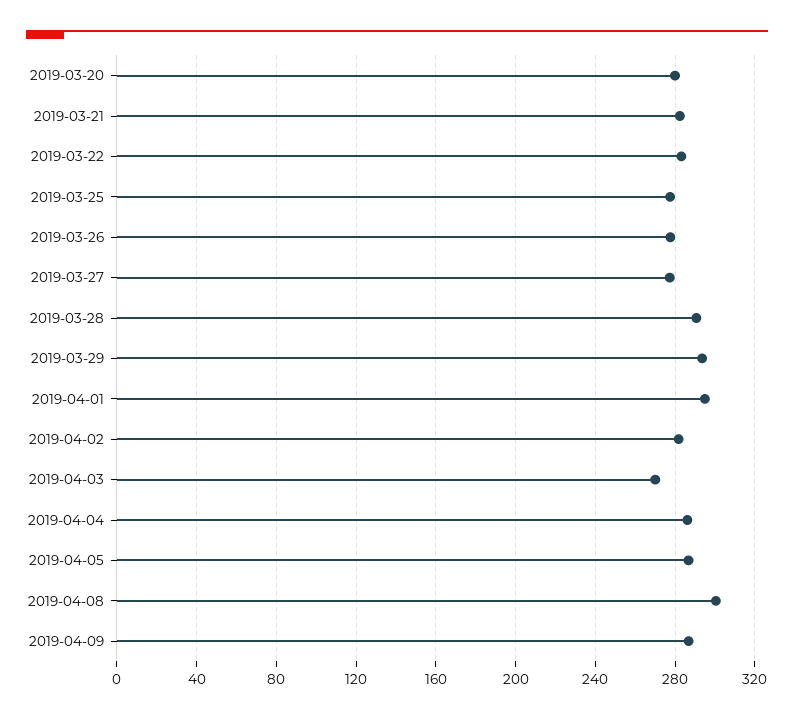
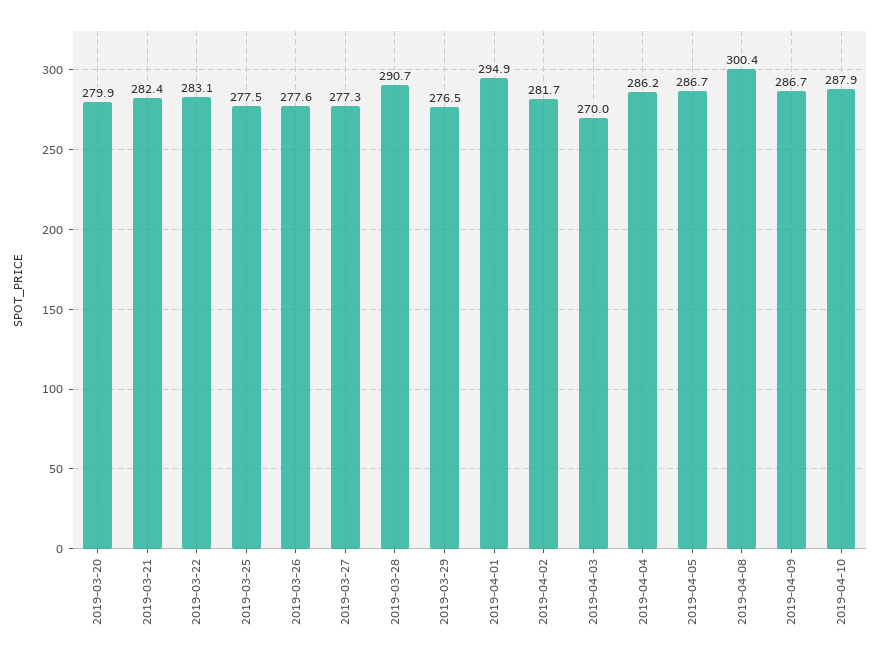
2019-03-29: 295 -> 276.5
2019-04-10: none -> 287.9

